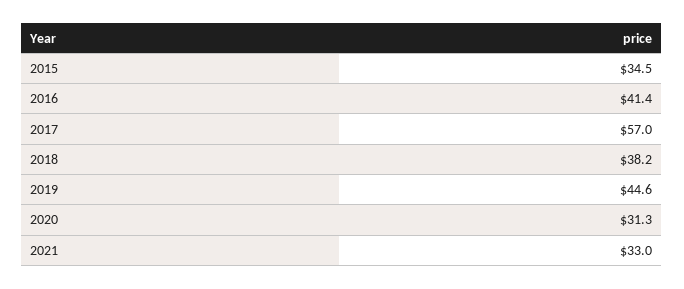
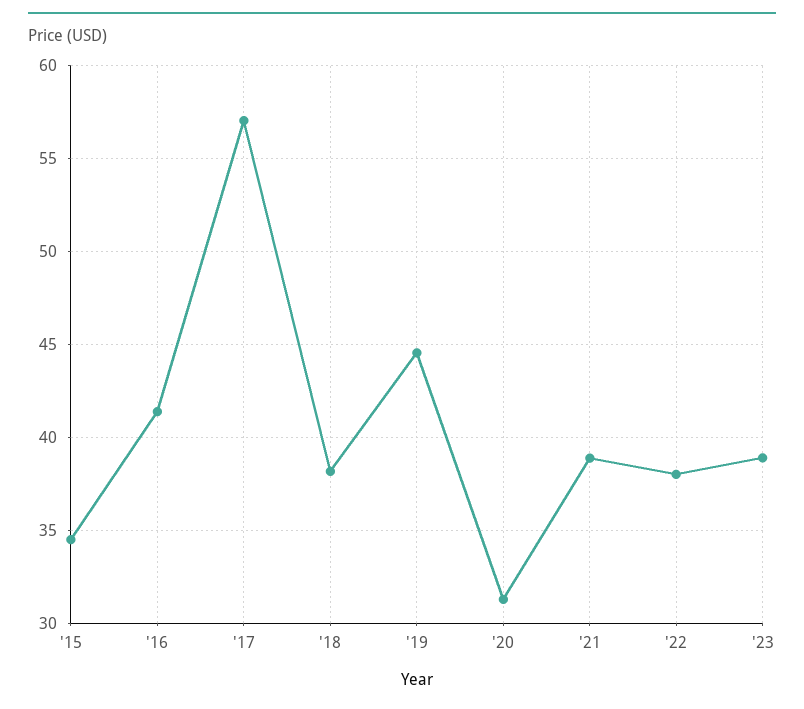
2021: 33 -> 39
'22: none -> 38
'23: none -> 39

